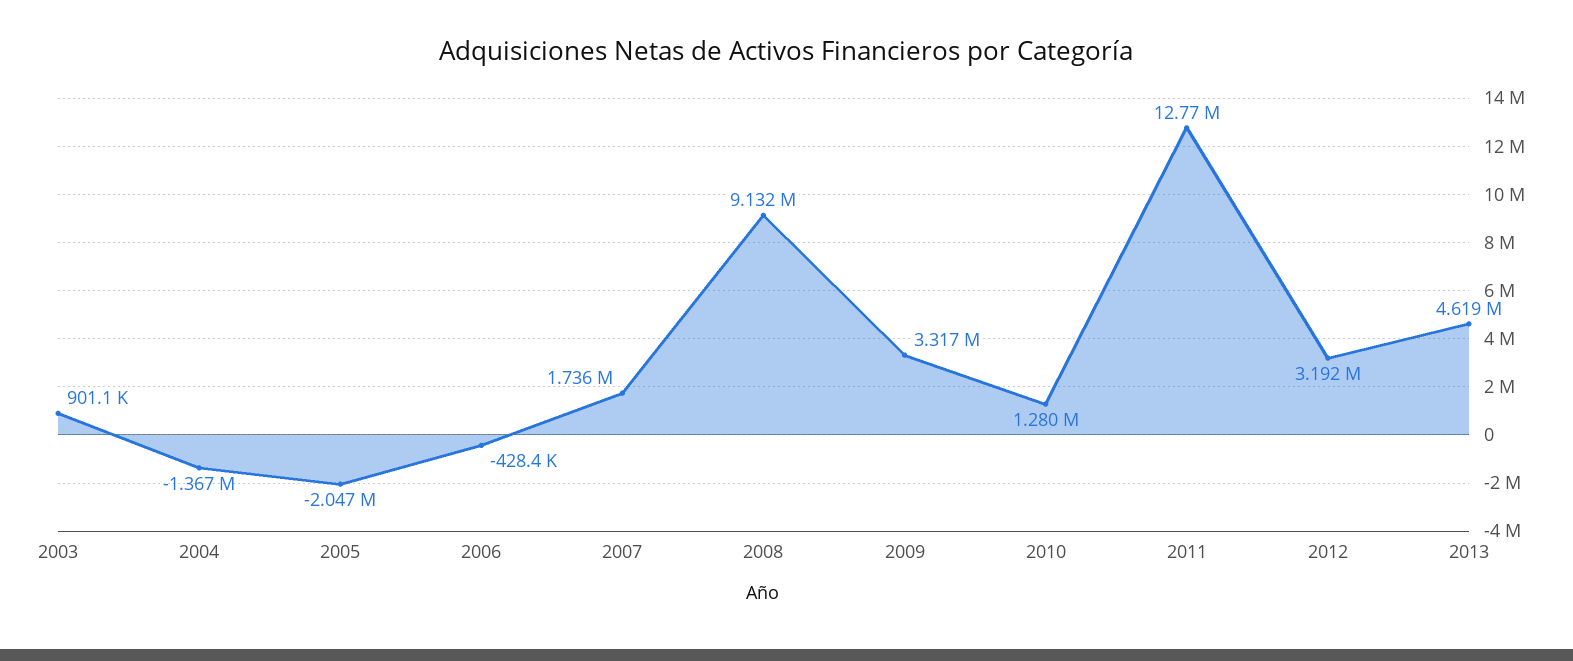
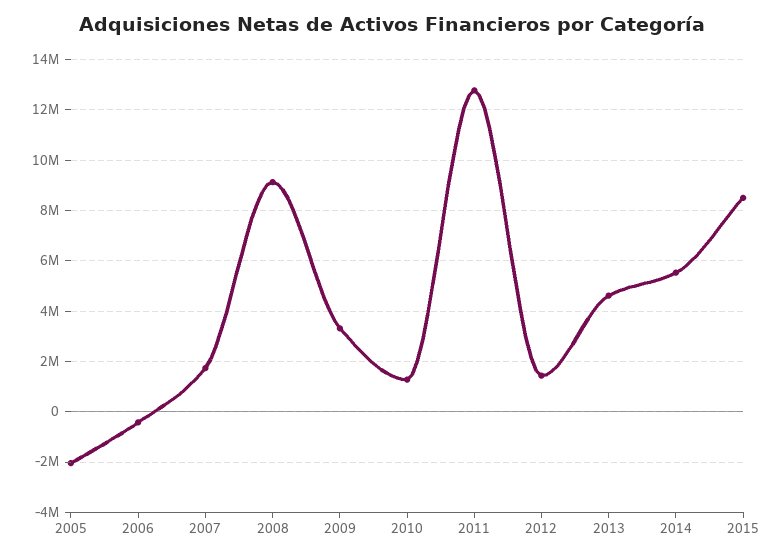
2003: 901100 -> none
2004: -1367000 -> none
2012: 3192000 -> 1500000
2014: none -> 5500000
2015: none -> 8500000

